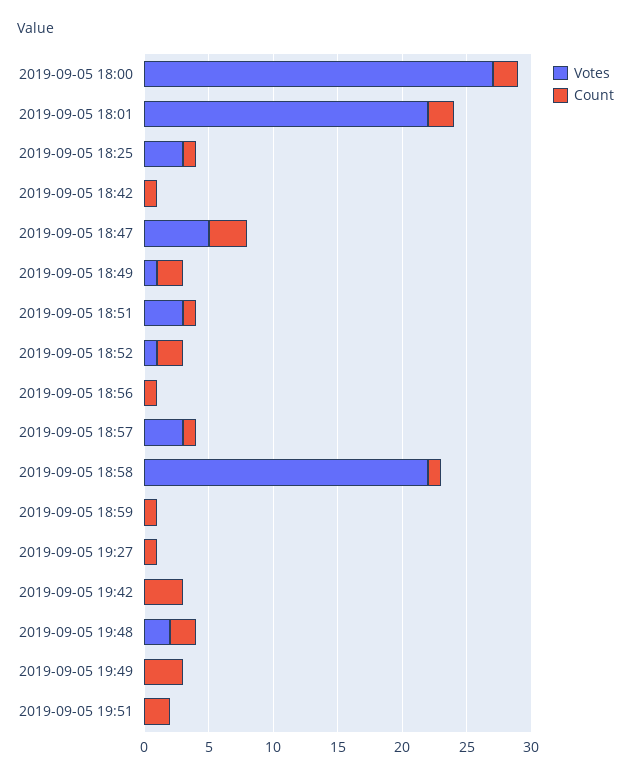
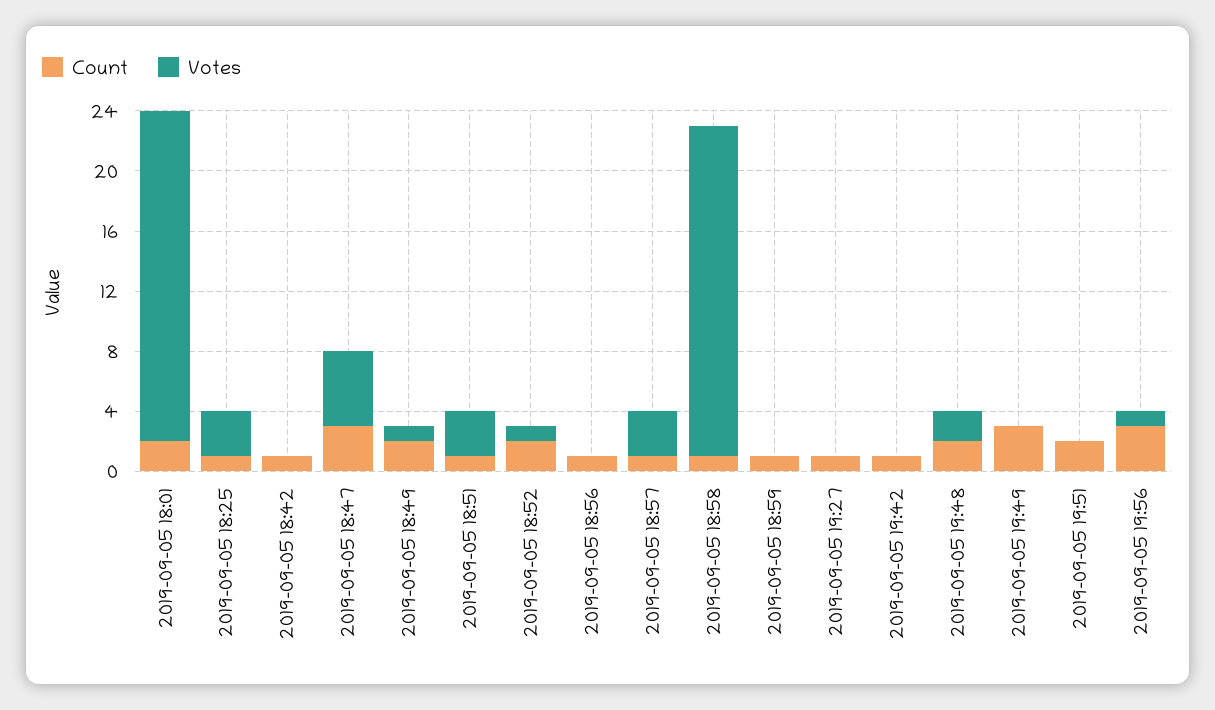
Votes, 2019-09-05 18:00: 27 -> none
Count, 2019-09-05 18:00: 2 -> none
Count, 2019-09-05 19:42: 3 -> 1
Count, 2019-09-05 19:56: none -> 3
Votes, 2019-09-05 19:56: none -> 1

